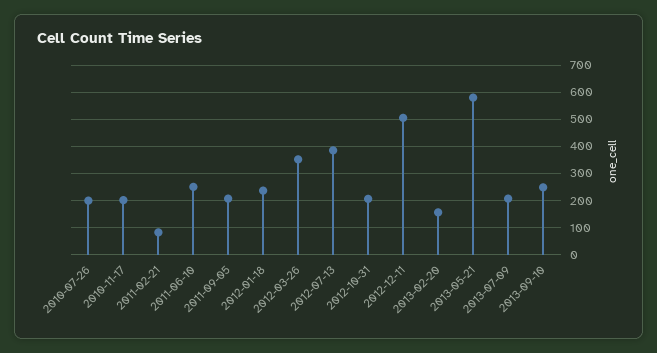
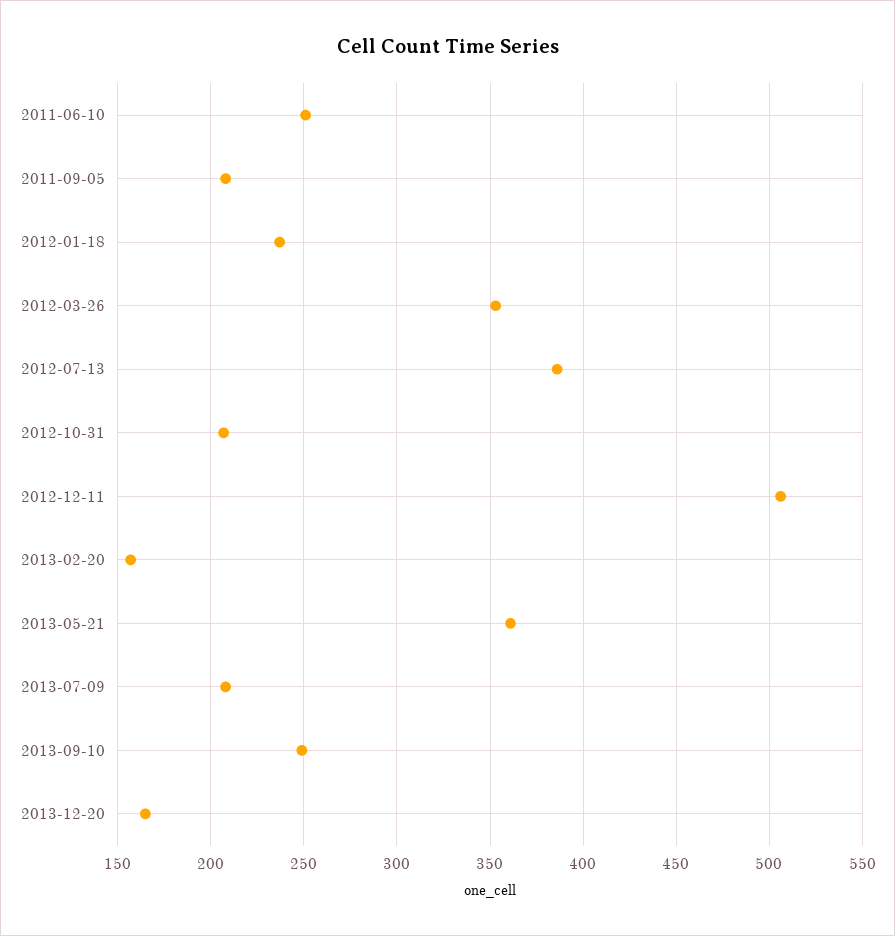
2010-07-26: 200 -> none
2010-11-17: 200 -> none
2011-02-21: 75 -> none
2013-05-21: 575 -> 360
2013-12-20: none -> 165

